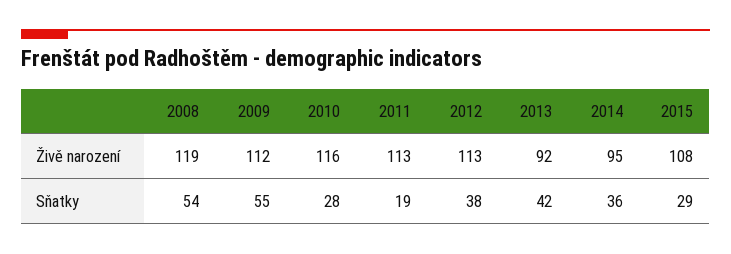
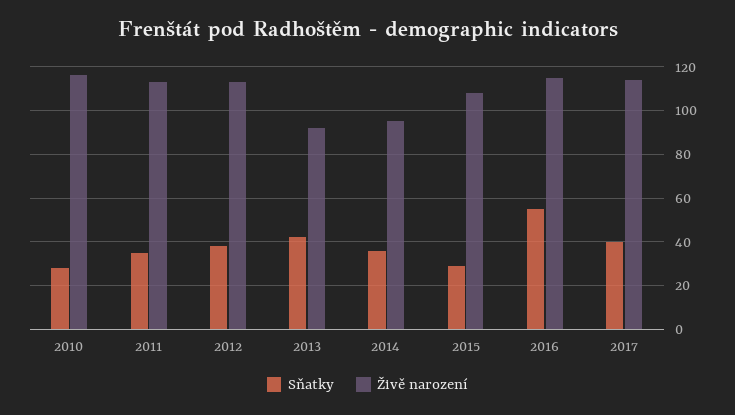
Živě narození, 2008: 119 -> none
Živě narození, 2009: 112 -> none
Sňatky, 2008: 54 -> none
Sňatky, 2009: 55 -> none
Sňatky, 2011: 19 -> 35
Sňatky, 2016: none -> 55
Živě narození, 2016: none -> 115
Sňatky, 2017: none -> 40
Živě narození, 2017: none -> 115

